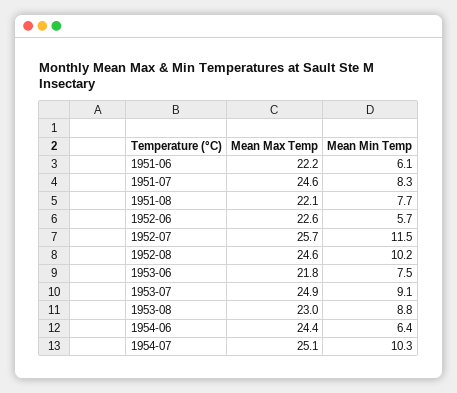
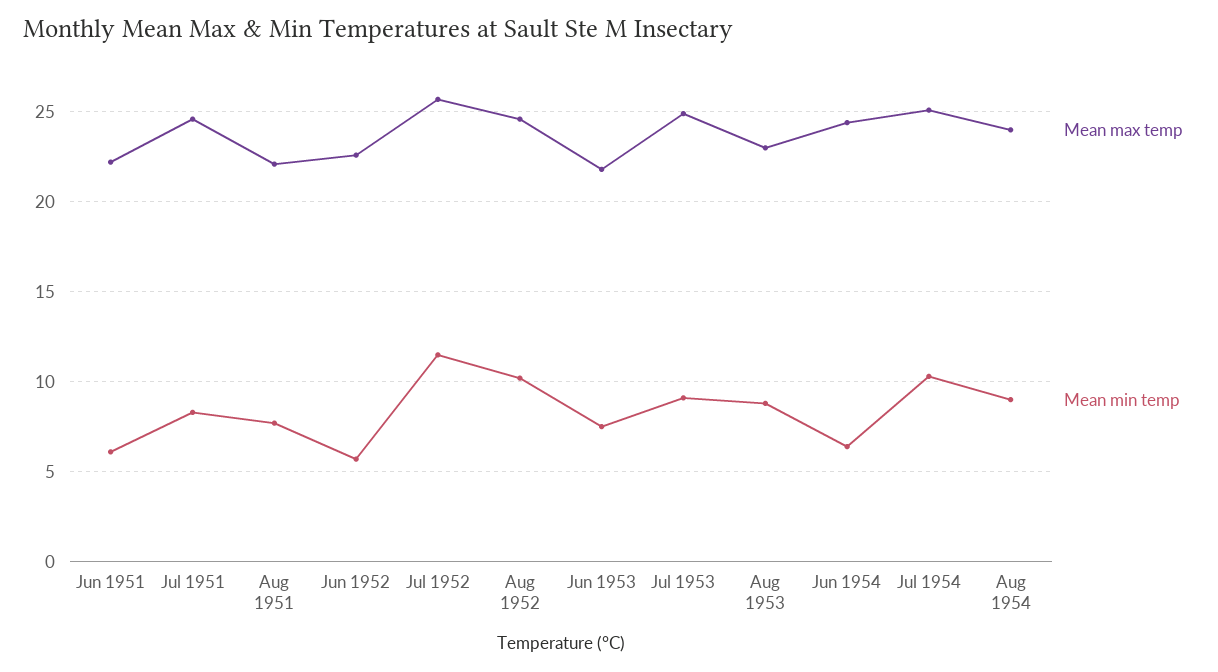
Mean Max Temp, Aug 1954: none -> 24
Mean Min Temp, Aug 1954: none -> 9

